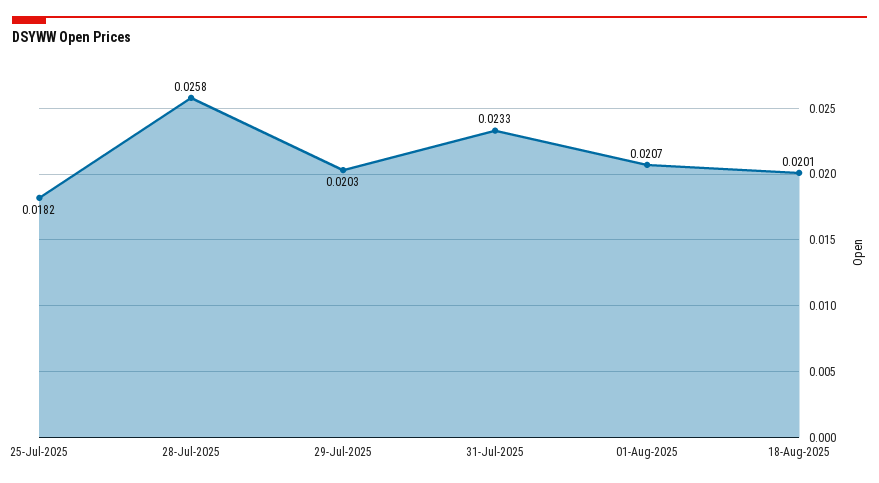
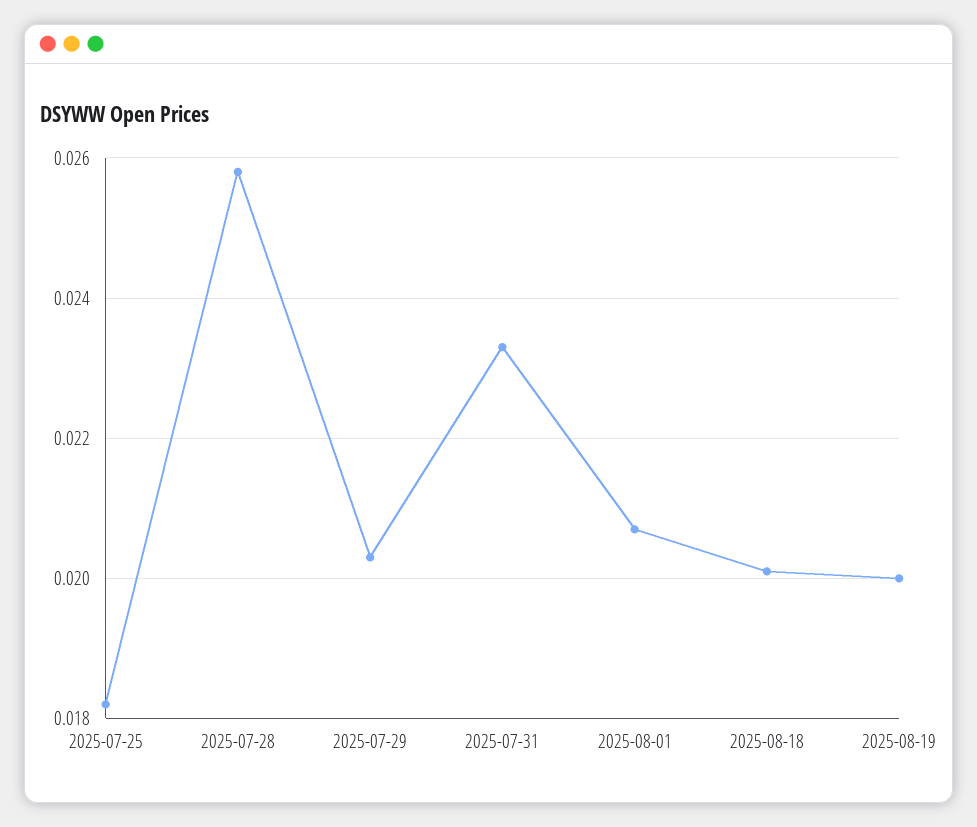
2025-08-19: none -> 0.02

